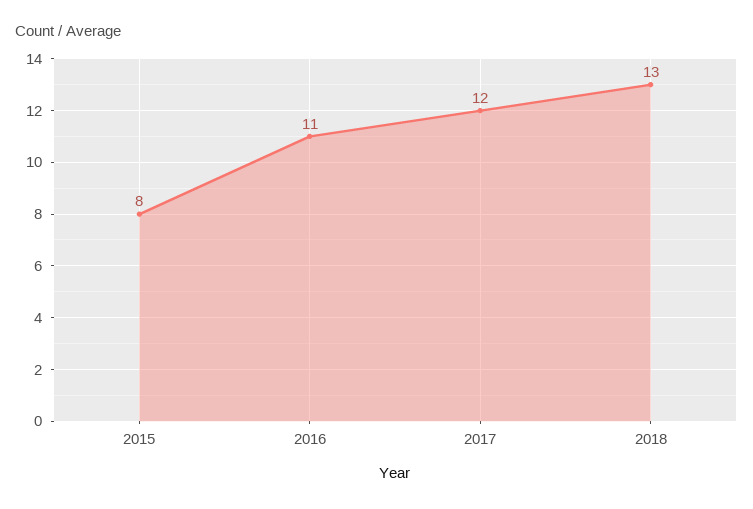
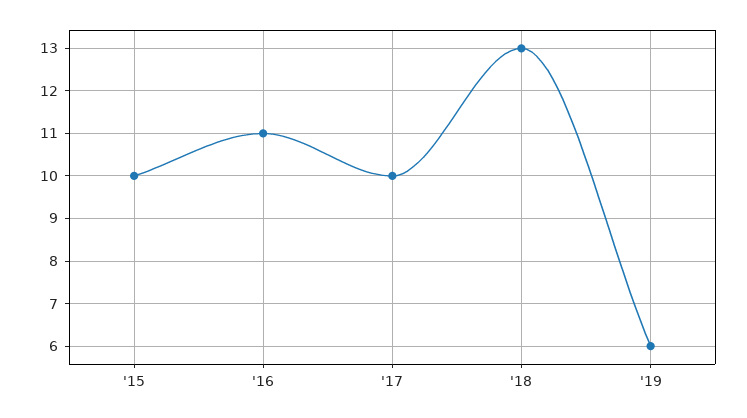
2015: 8 -> 10
2017: 12 -> 10
'19: none -> 6

